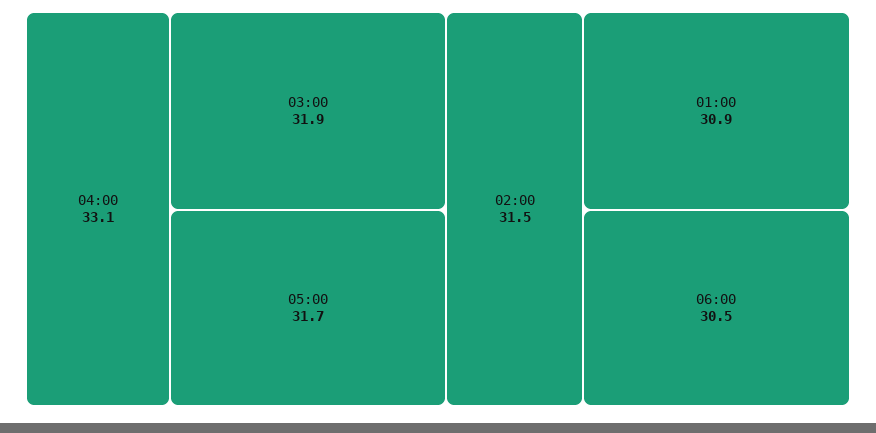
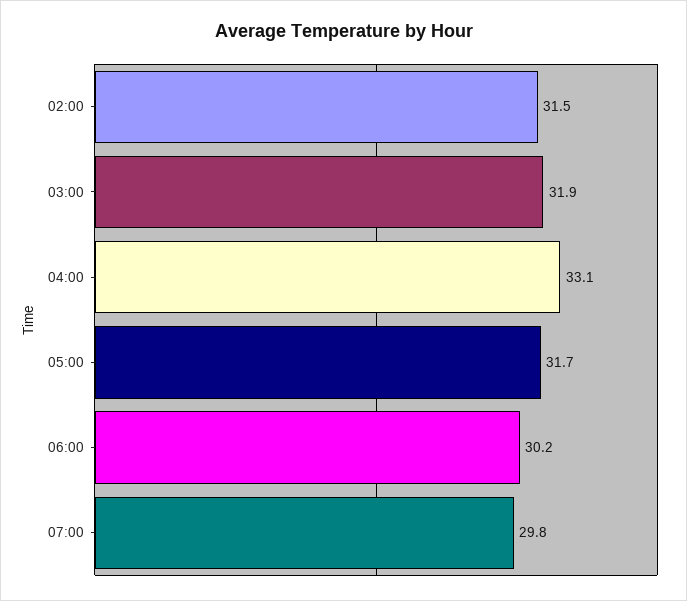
01:00: 30.9 -> none
06:00: 30.5 -> 30.2
07:00: none -> 29.8

